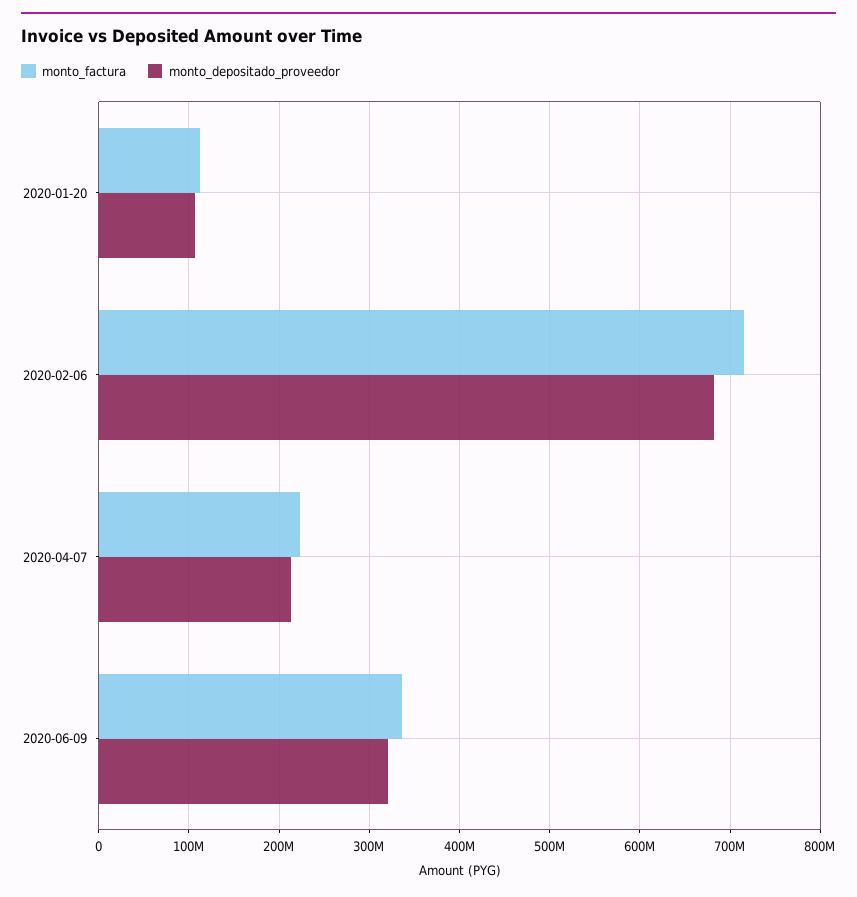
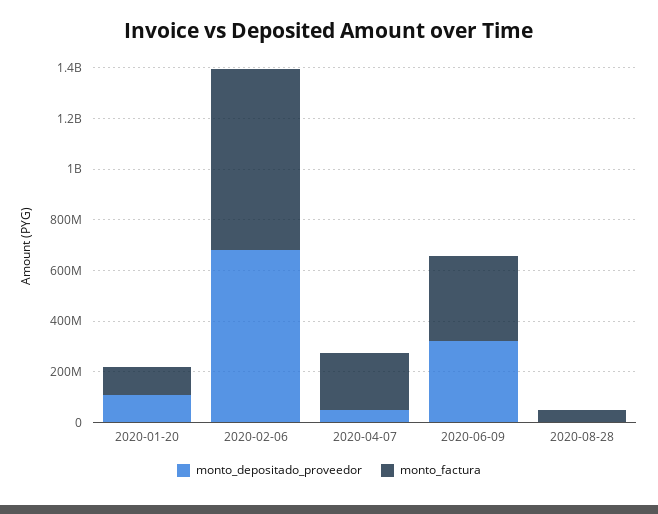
monto_depositado_proveedor, 2020-04-07: 210000000 -> 50000000
monto_depositado_proveedor, 2020-08-28: none -> 0
monto_factura, 2020-08-28: none -> 50000000

